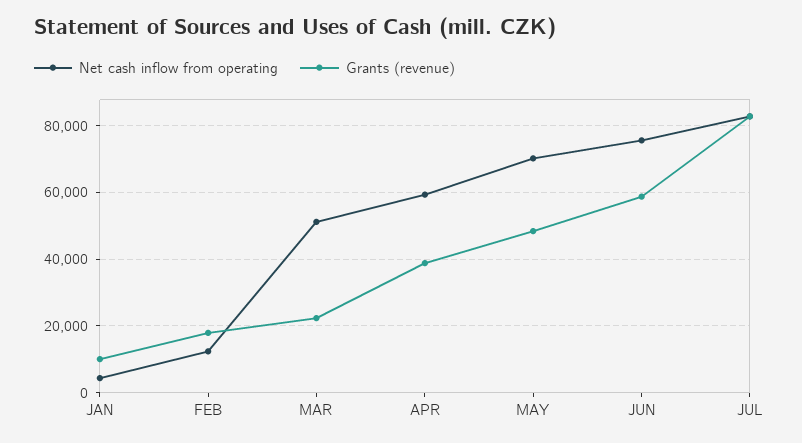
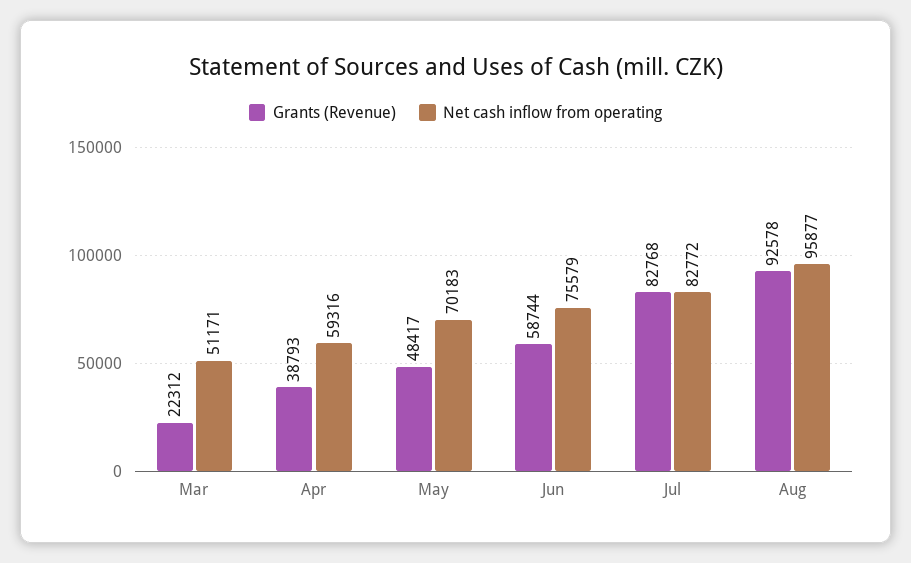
Net cash inflow from operating, JAN: 4000 -> none
Grants (revenue), JAN: 10000 -> none
Net cash inflow from operating, FEB: 12000 -> none
Grants (revenue), FEB: 18000 -> none
Grants (revenue), Aug: none -> 92578
Net cash inflow from operating, Aug: none -> 95877

